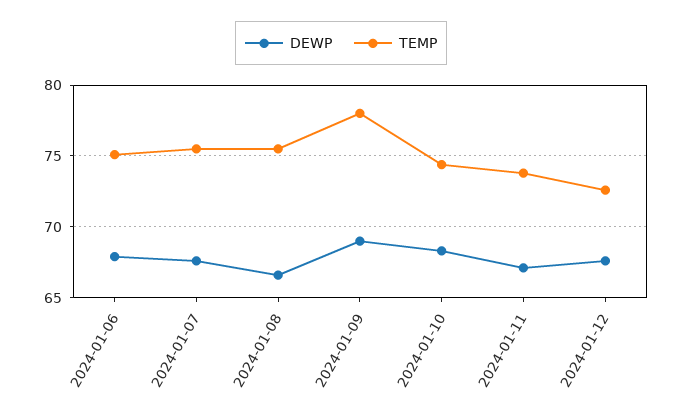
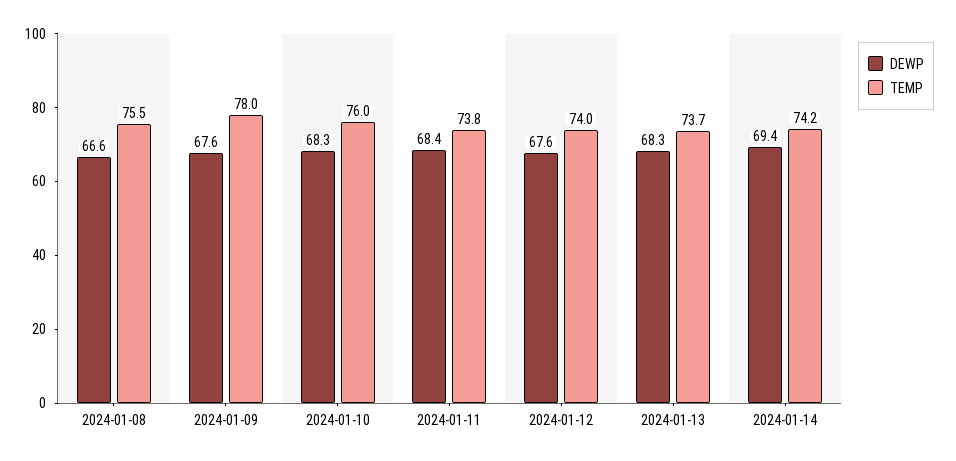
DEWP, 2024-01-06: 68 -> none
TEMP, 2024-01-06: 75 -> none
DEWP, 2024-01-07: 67.5 -> none
TEMP, 2024-01-07: 75.5 -> none
DEWP, 2024-01-09: 69 -> 67.6
TEMP, 2024-01-10: 74.5 -> 76
DEWP, 2024-01-11: 67 -> 68.4
TEMP, 2024-01-12: 72.5 -> 74
DEWP, 2024-01-13: none -> 68.3
TEMP, 2024-01-13: none -> 73.7
DEWP, 2024-01-14: none -> 69.4
TEMP, 2024-01-14: none -> 74.2

